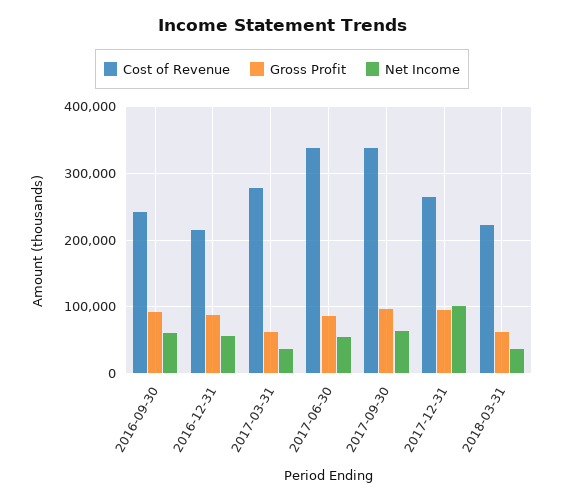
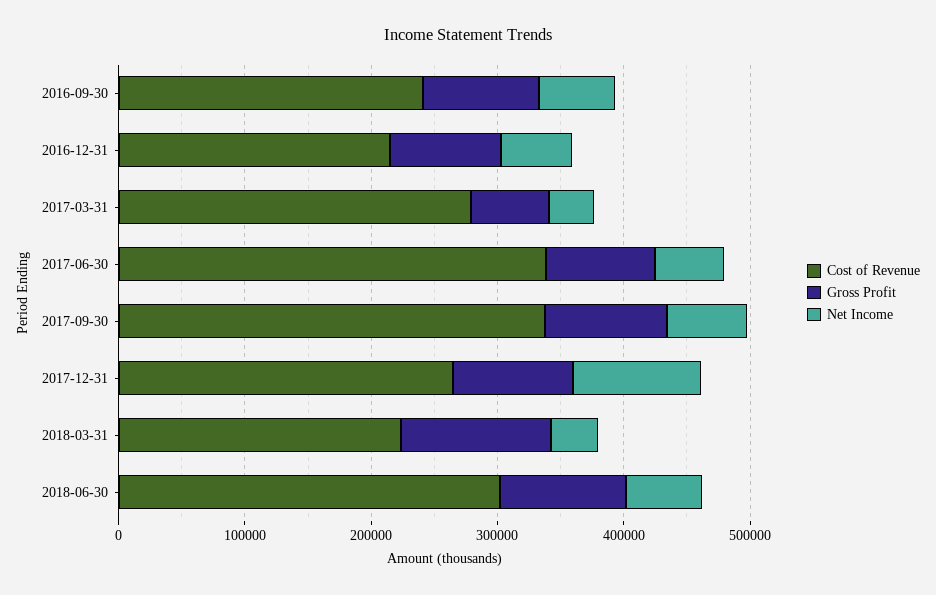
Gross Profit, 2018-03-31: 60000 -> 120000
Cost of Revenue, 2018-06-30: none -> 300000
Gross Profit, 2018-06-30: none -> 100000
Net Income, 2018-06-30: none -> 60000

